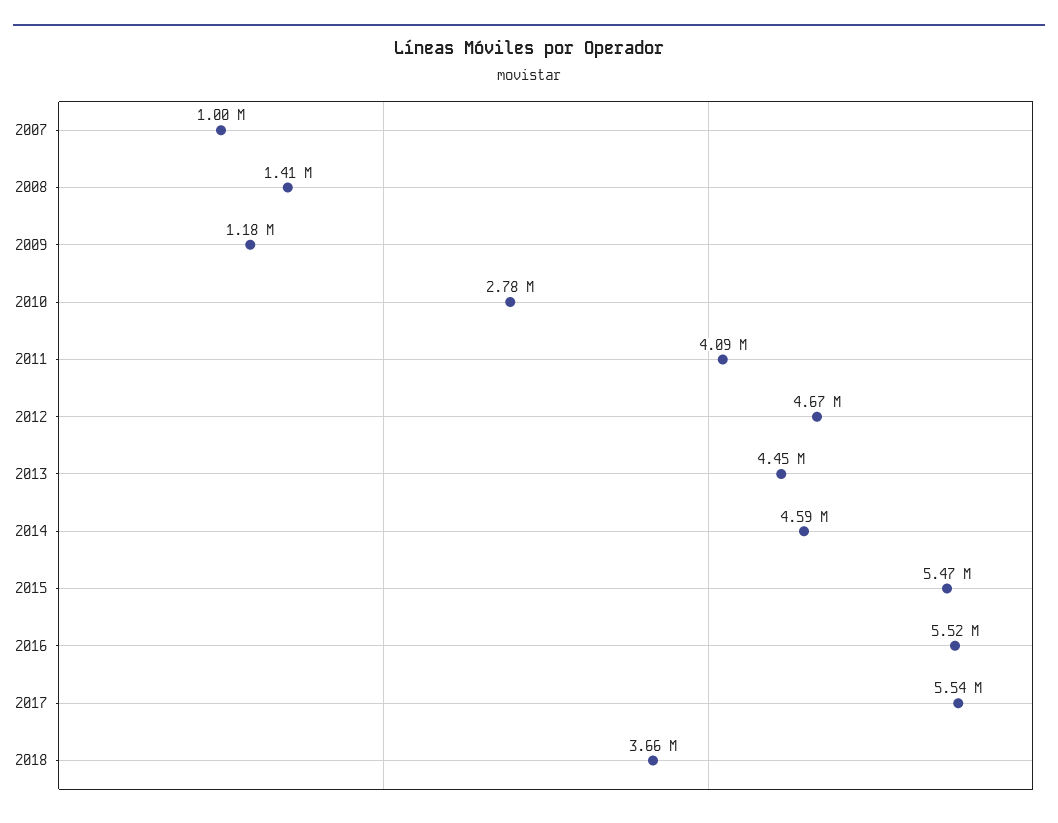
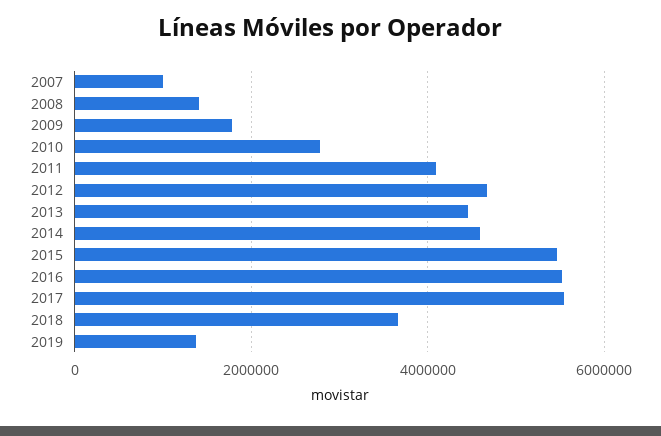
2009: 1180000 -> 1800000
2019: none -> 1400000

